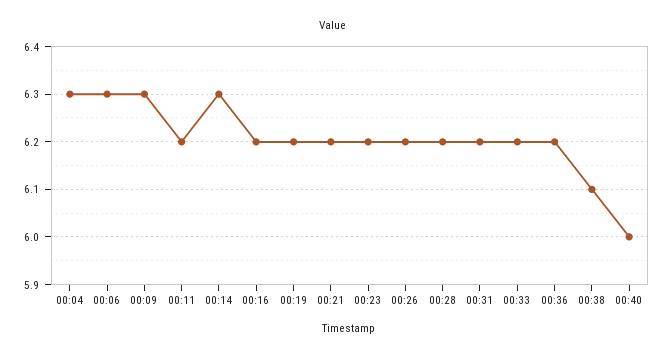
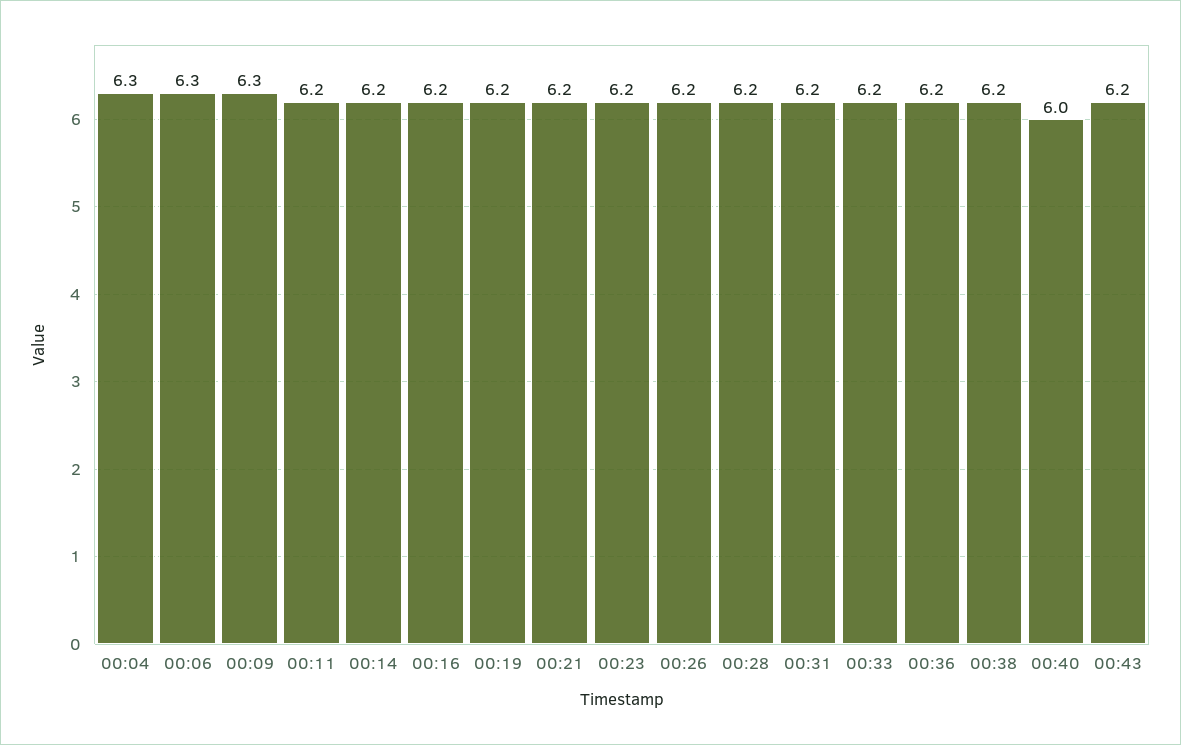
00:14: 6.3 -> 6.2
00:38: 6.1 -> 6.2
00:43: none -> 6.2

